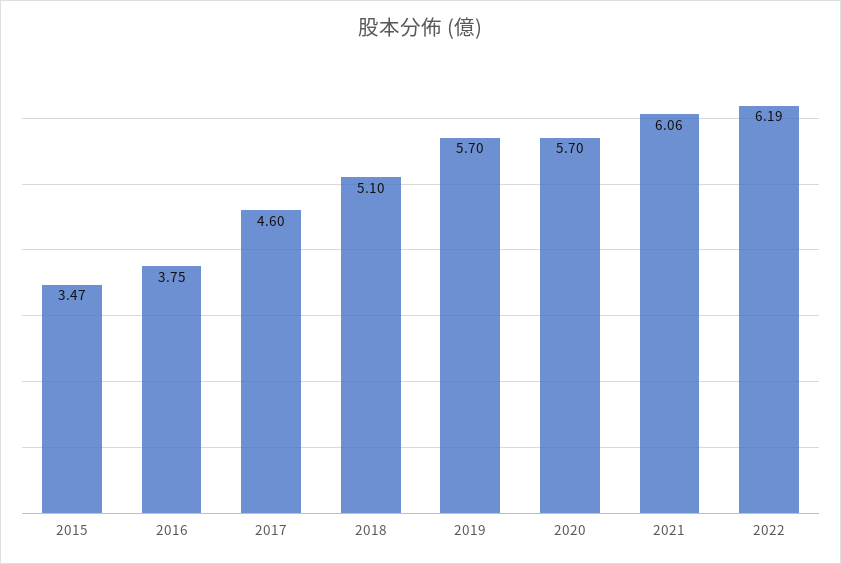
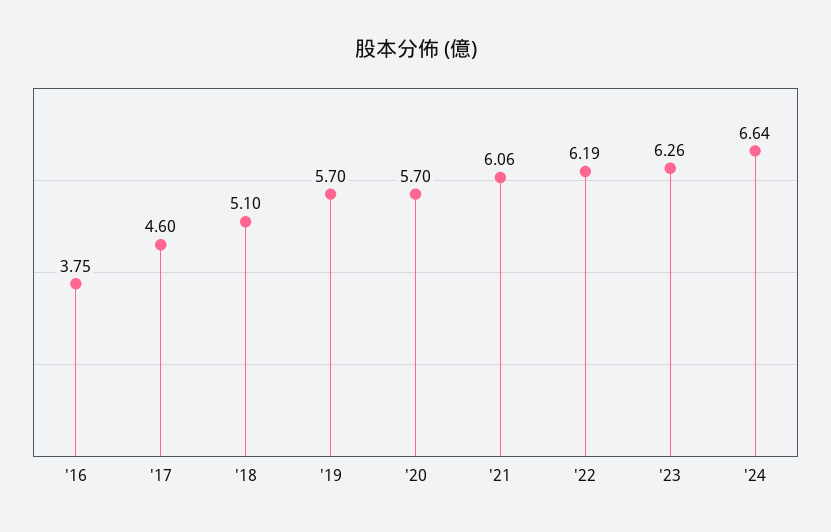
2015: 3.47 -> none
'23: none -> 6.26
'24: none -> 6.64

